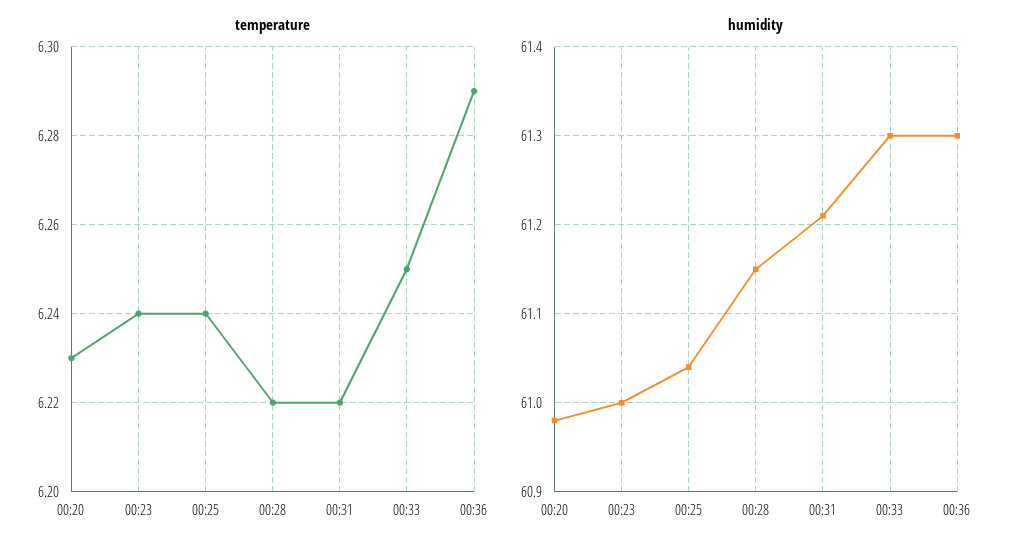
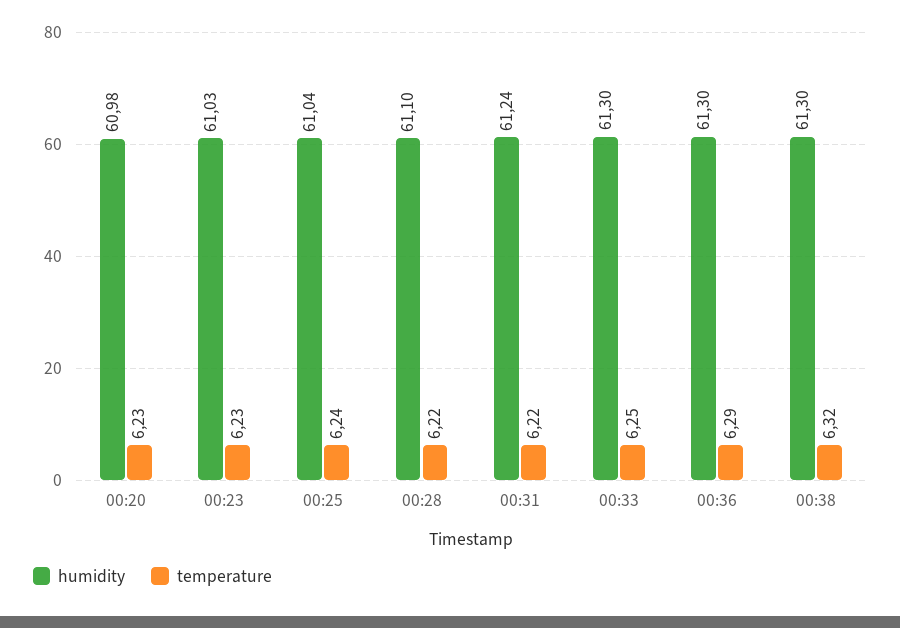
temperature, 00:23: 6.24 -> 6.23
humidity, 00:23: 61 -> 61.03
humidity, 00:28: 61.15 -> 61.1
humidity, 00:31: 61.21 -> 61.24
humidity, 00:38: none -> 61.3
temperature, 00:38: none -> 6.32

